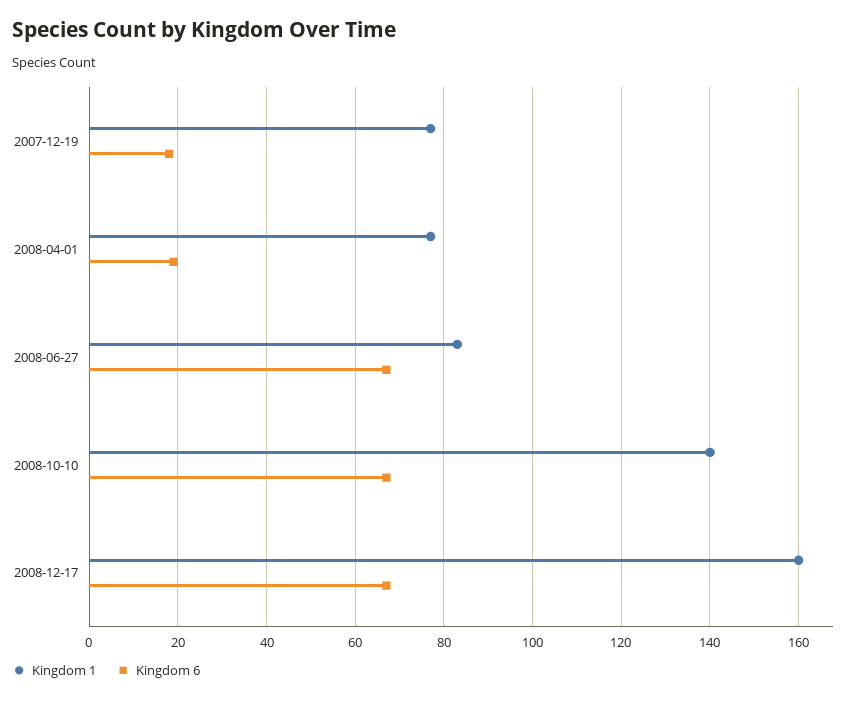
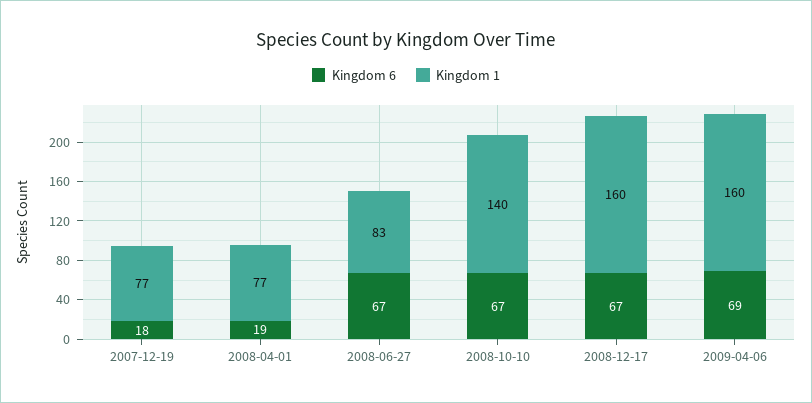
Kingdom 6, 2009-04-06: none -> 69
Kingdom 1, 2009-04-06: none -> 160

